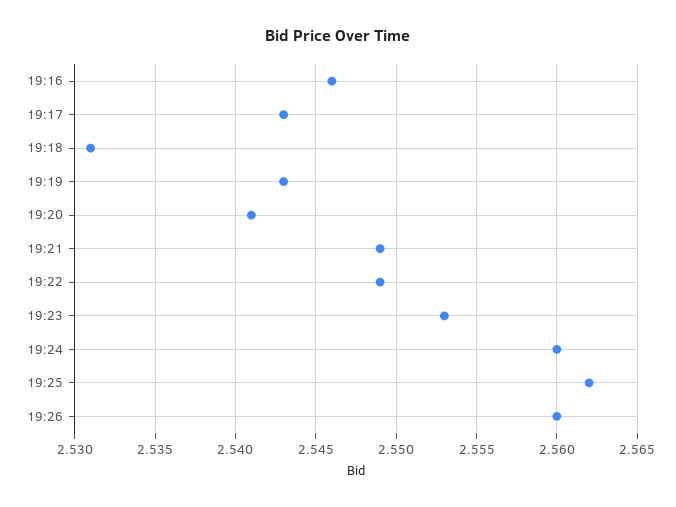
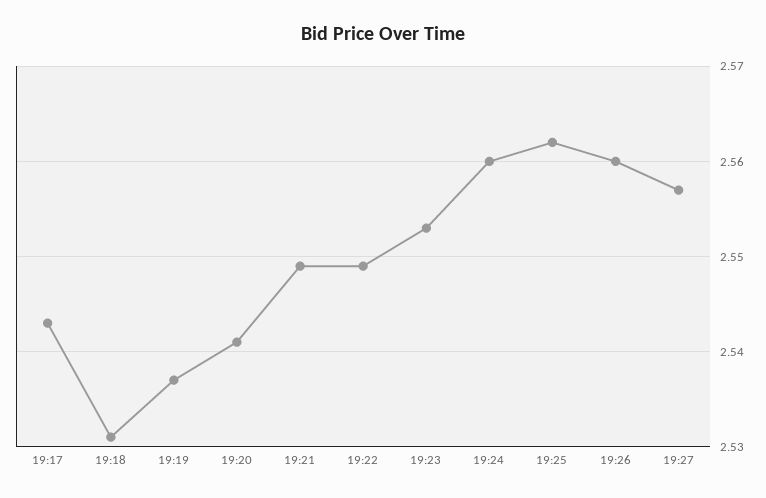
19:16: 2.546 -> none
19:19: 2.543 -> 2.537
19:27: none -> 2.557

